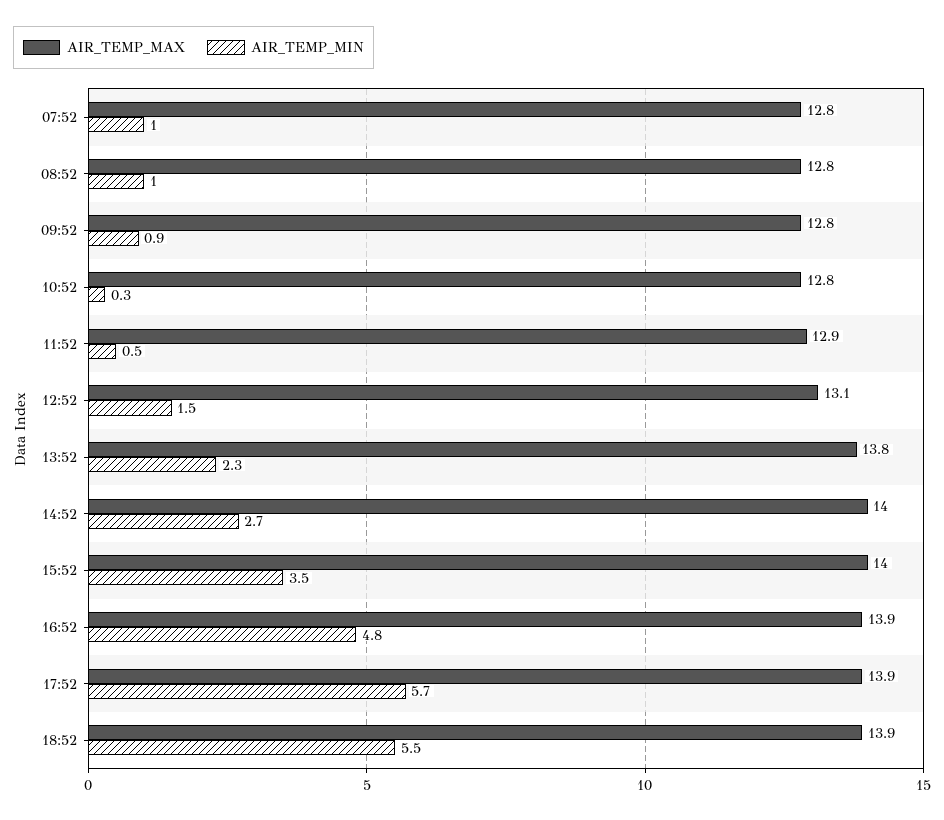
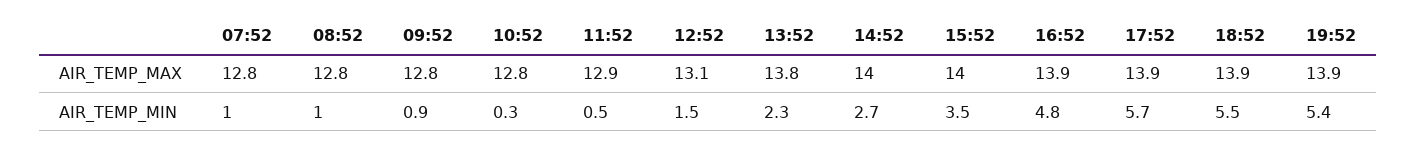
AIR_TEMP_MAX, 19:52: none -> 13.9
AIR_TEMP_MIN, 19:52: none -> 5.4

